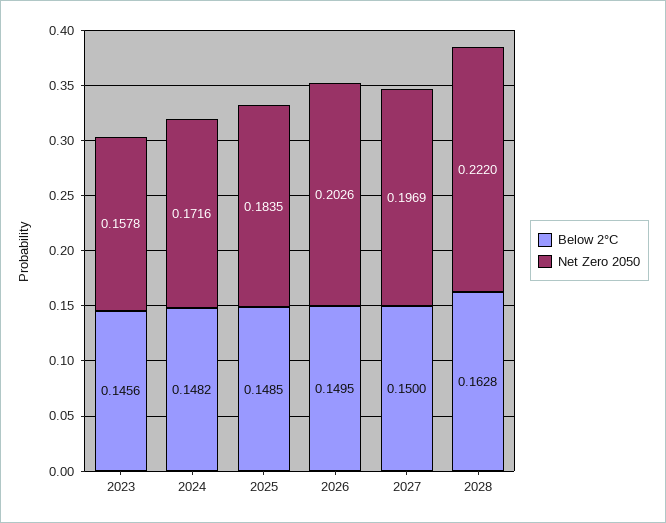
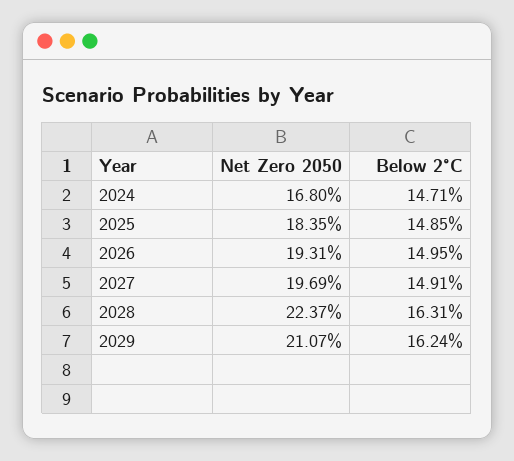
Below 2°C, 2023: 0.1456 -> none
Net Zero 2050, 2023: 0.1578 -> none
Below 2°C, 2024: 0.1482 -> 0.1471
Net Zero 2050, 2024: 0.1716 -> 0.168
Net Zero 2050, 2026: 0.2026 -> 0.1931
Below 2°C, 2027: 0.15 -> 0.1491
Below 2°C, 2028: 0.1628 -> 0.1631
Net Zero 2050, 2028: 0.222 -> 0.2237
Net Zero 2050, 2029: none -> 0.2107
Below 2°C, 2029: none -> 0.1624

